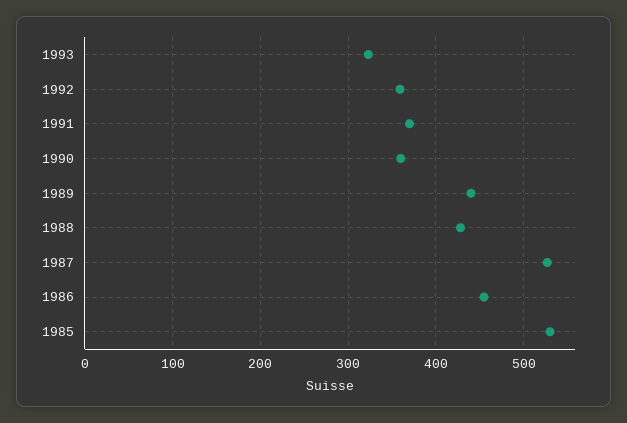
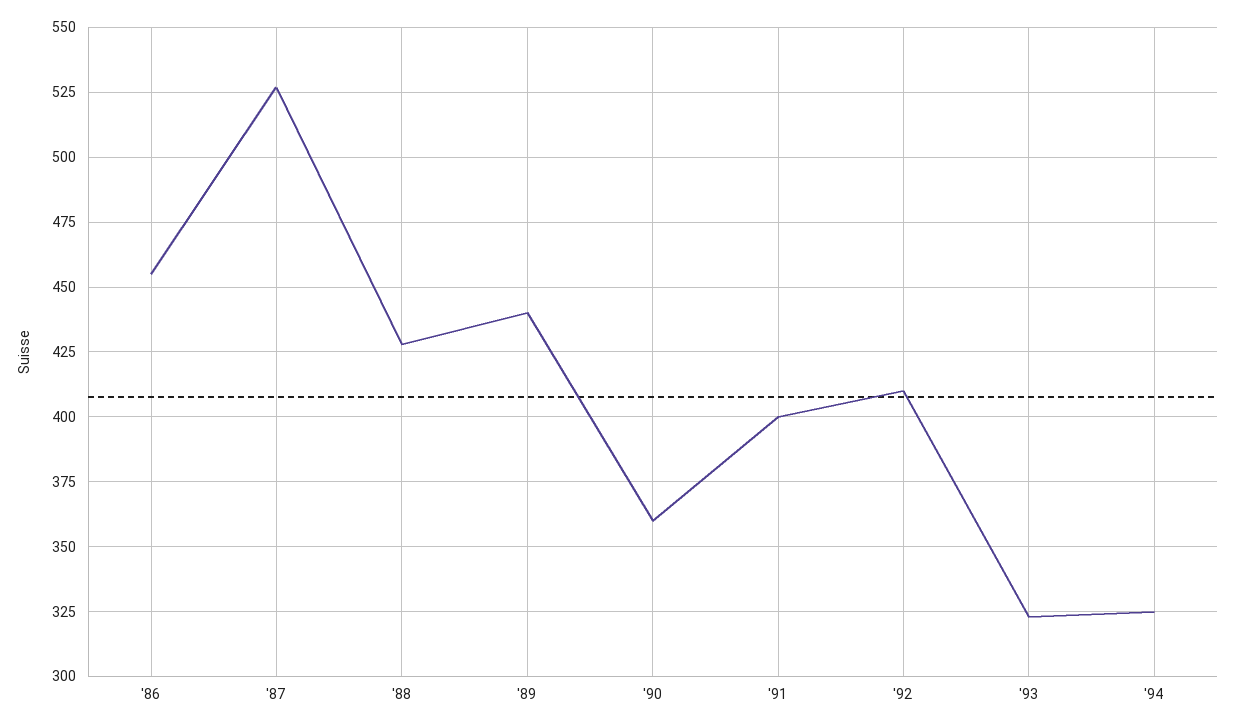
1992: 360 -> 410
1991: 370 -> 400
1985: 530 -> none
'94: none -> 325

